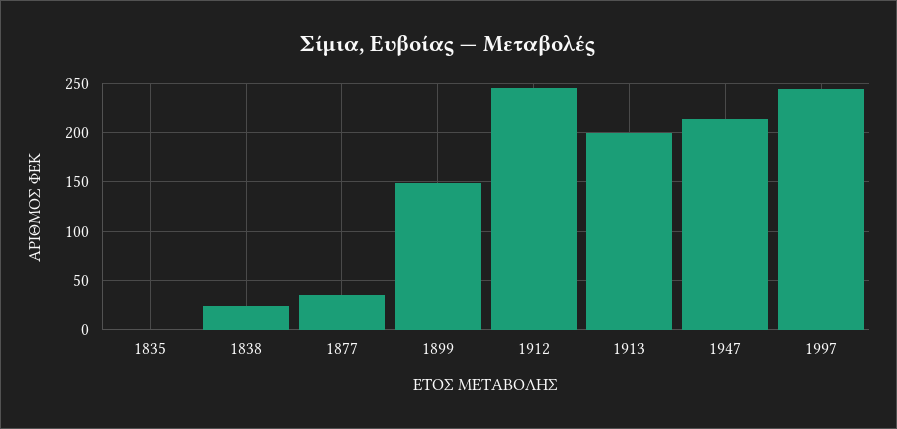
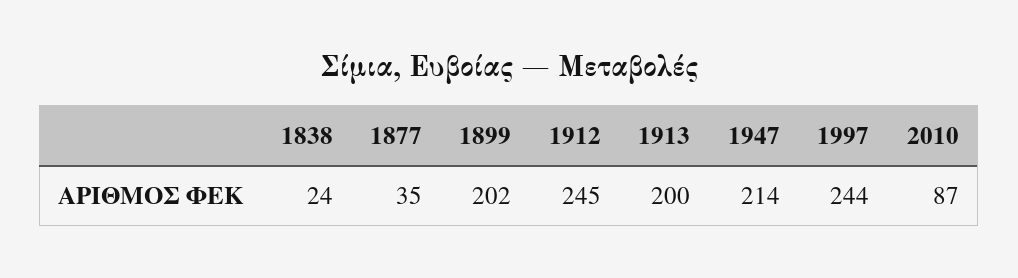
1835: 0 -> none
1899: 150 -> 202
2010: none -> 87

